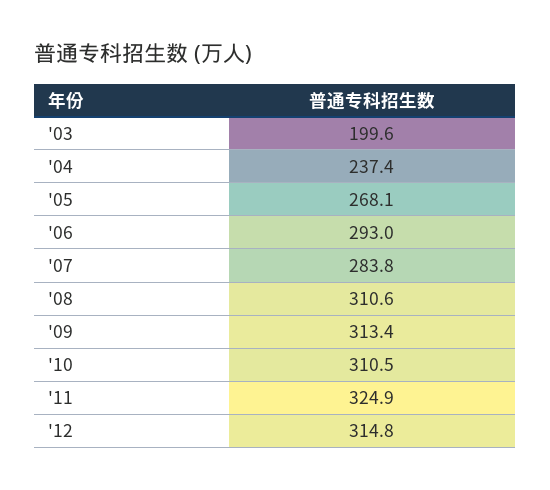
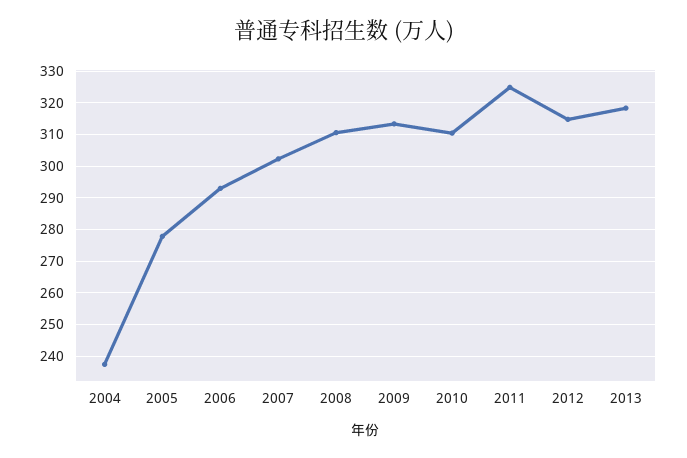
'03: 199.6 -> none
'05: 268.1 -> 278
'07: 283.8 -> 302
2013: none -> 318

